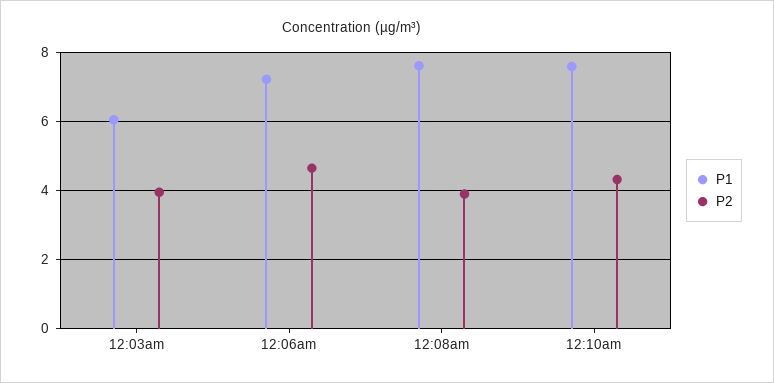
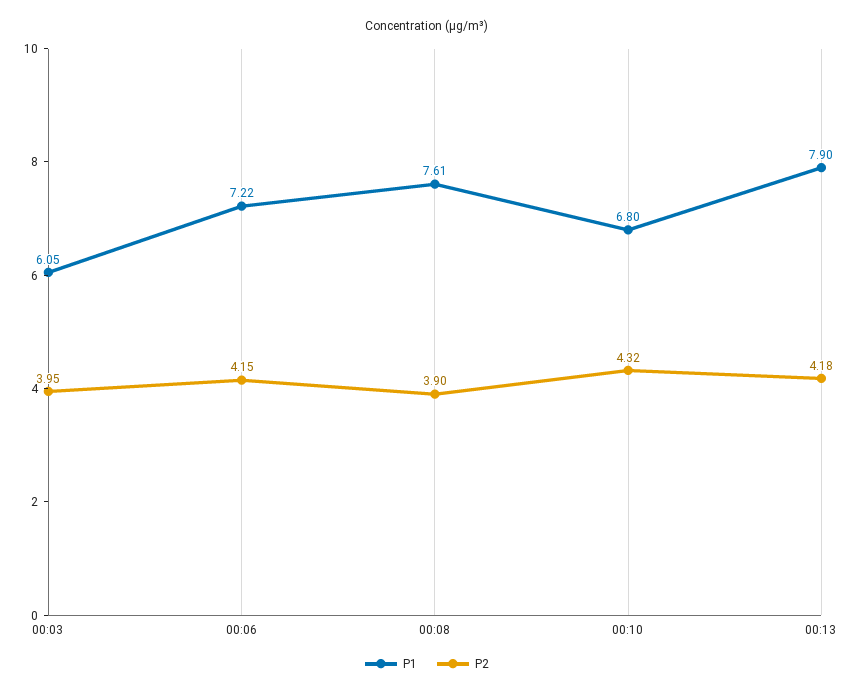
P2, 12:06am: 4.6 -> 4.15
P1, 12:10am: 7.6 -> 6.8
P1, 00:13: none -> 7.9
P2, 00:13: none -> 4.18

